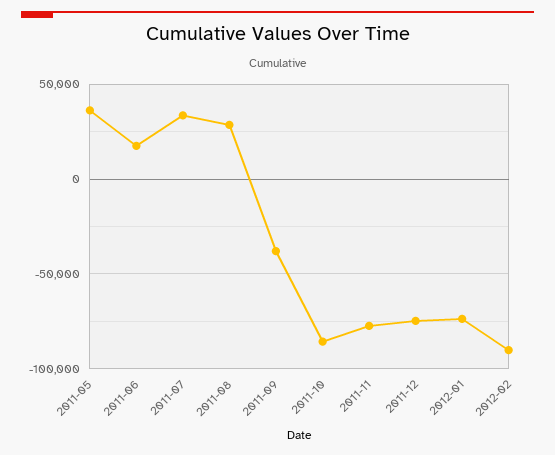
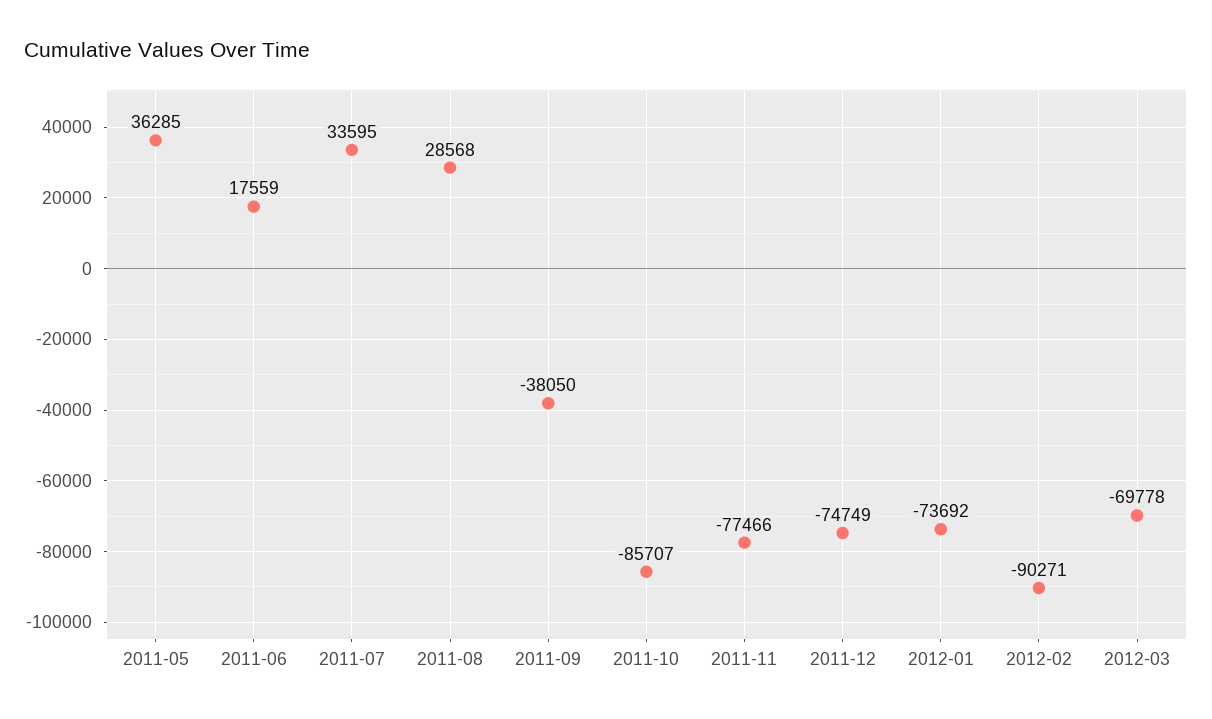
2012-03: none -> -69778

